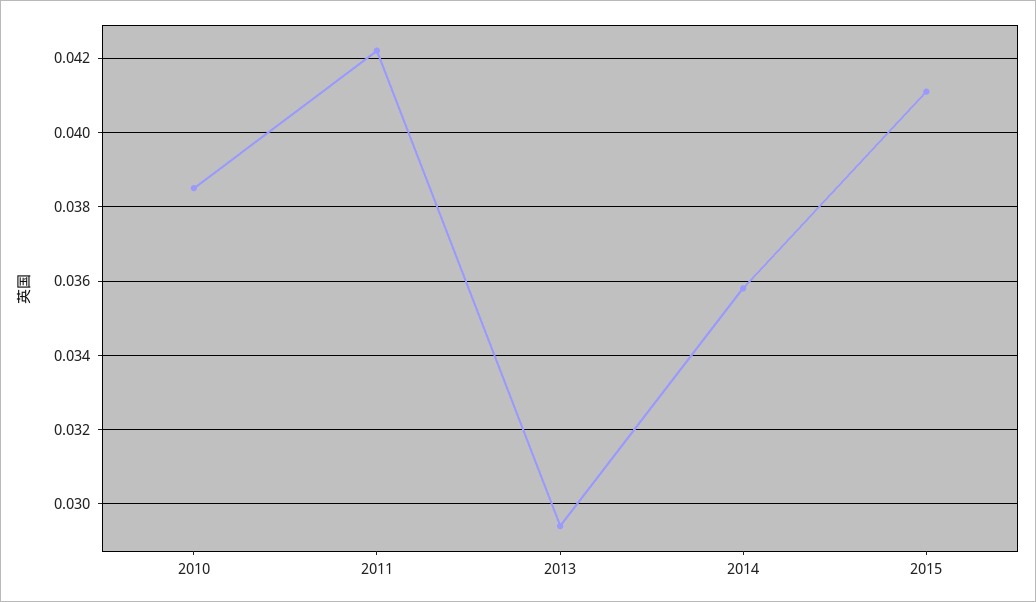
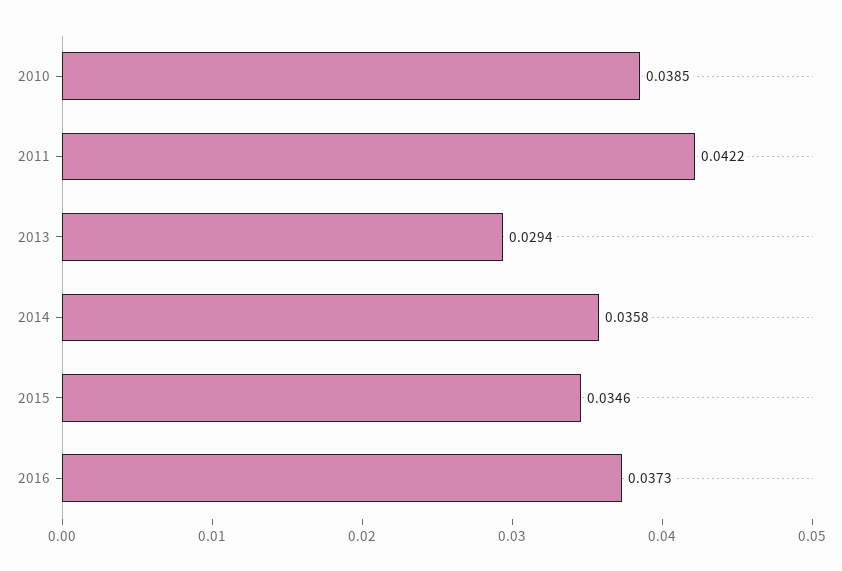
2015: 0.041 -> 0.0346
2016: none -> 0.0373

